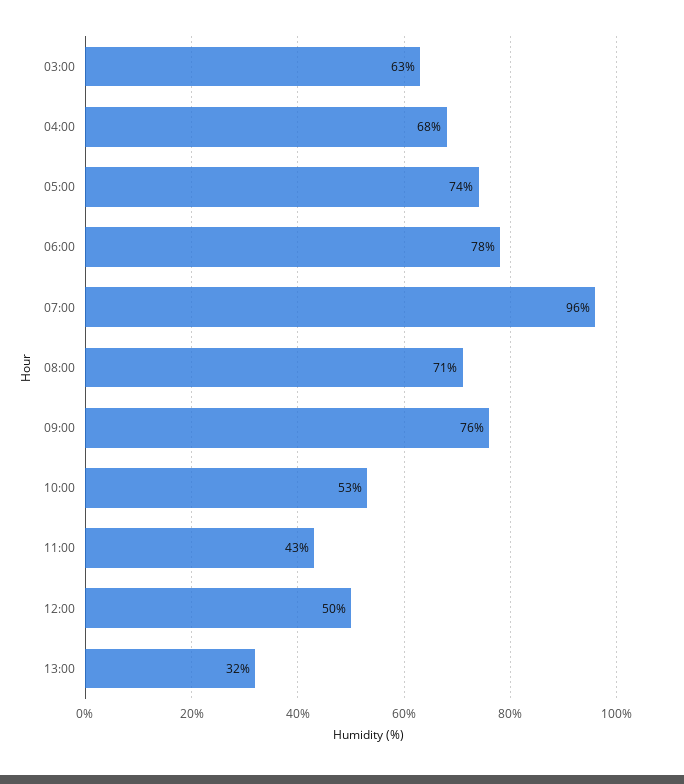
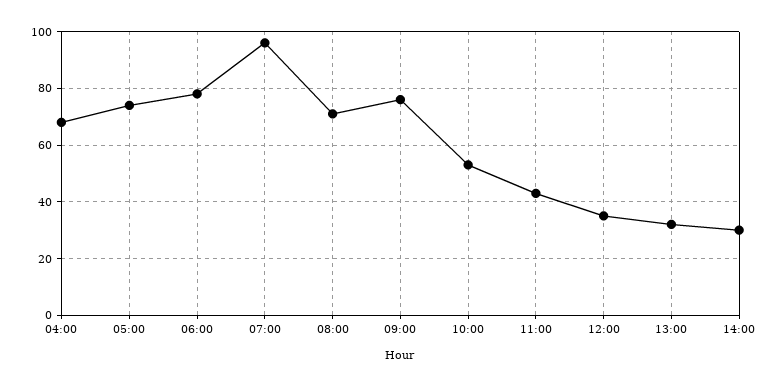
03:00: 63 -> none
12:00: 50 -> 35
14:00: none -> 30

